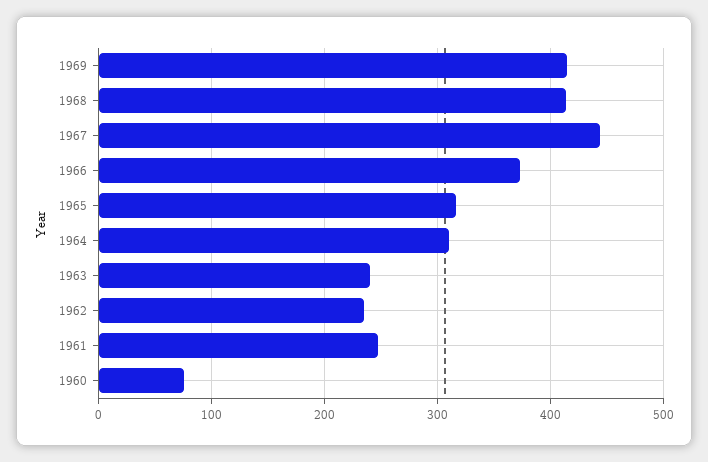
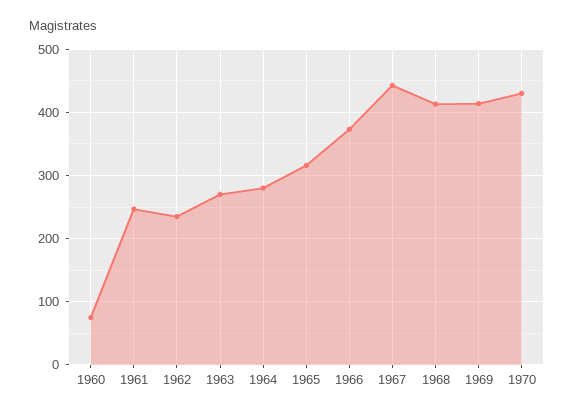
1964: 310 -> 280
1963: 240 -> 270
1970: none -> 430

